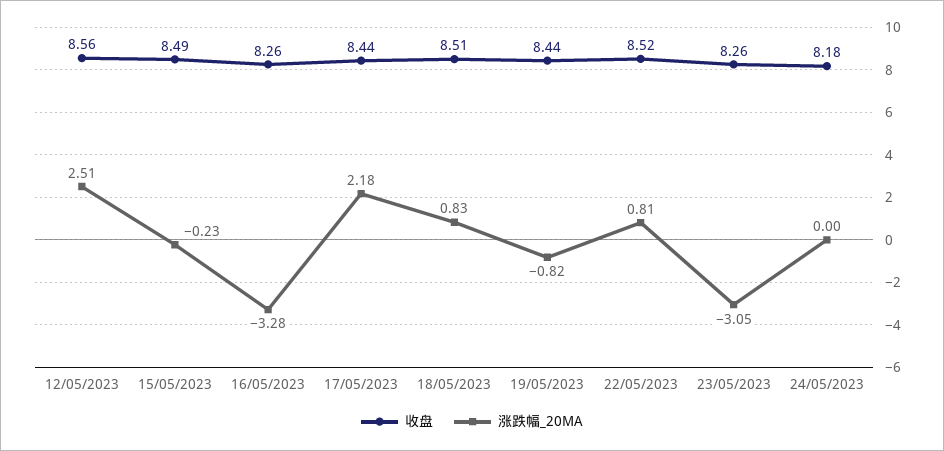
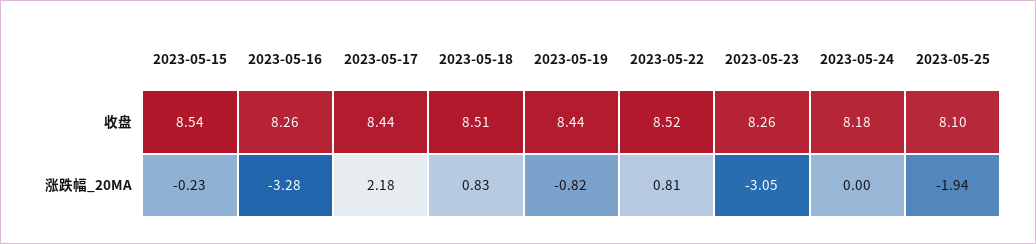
收盘, 12/05/2023: 8.56 -> none
涨跌幅_20MA, 12/05/2023: 2.51 -> none
收盘, 15/05/2023: 8.49 -> 8.54
收盘, 2023-05-25: none -> 8.1
涨跌幅_20MA, 2023-05-25: none -> -1.94

